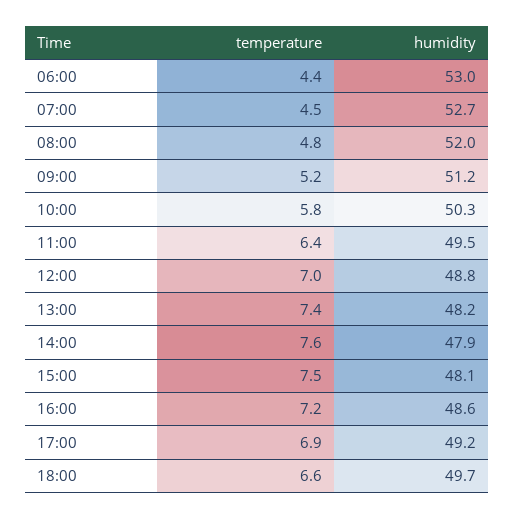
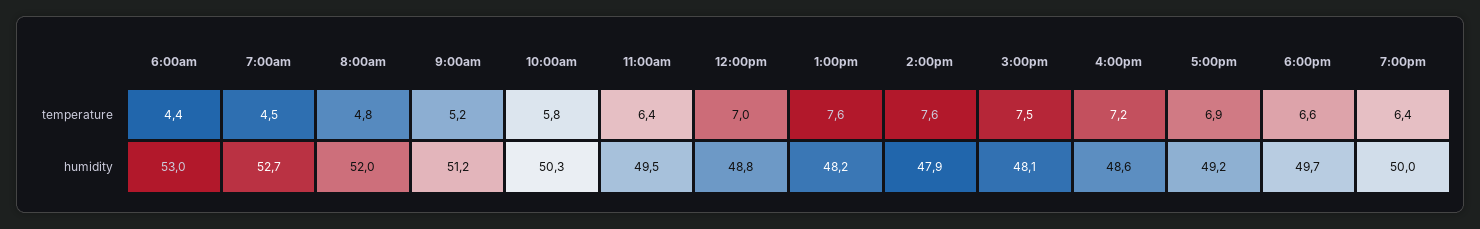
temperature, 13:00: 7.4 -> 7.6
temperature, 7:00pm: none -> 6.4
humidity, 7:00pm: none -> 50

